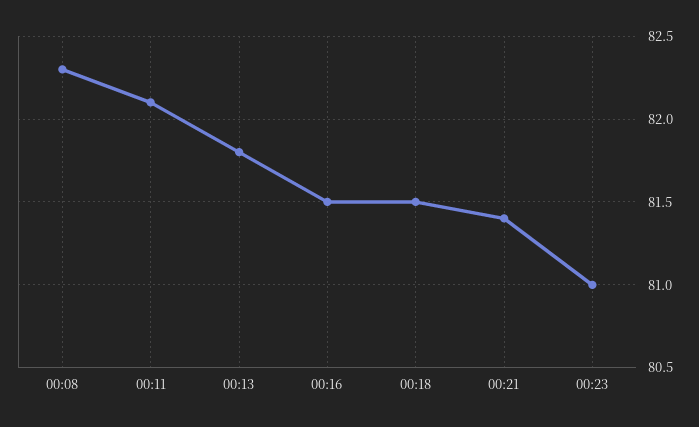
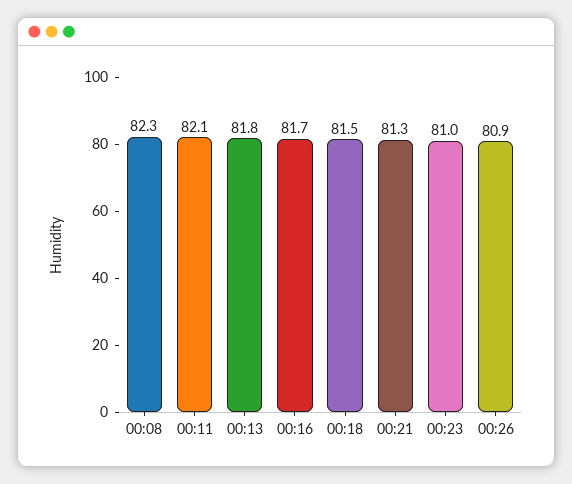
00:16: 81.5 -> 81.7
00:21: 81.4 -> 81.3
00:26: none -> 80.9

